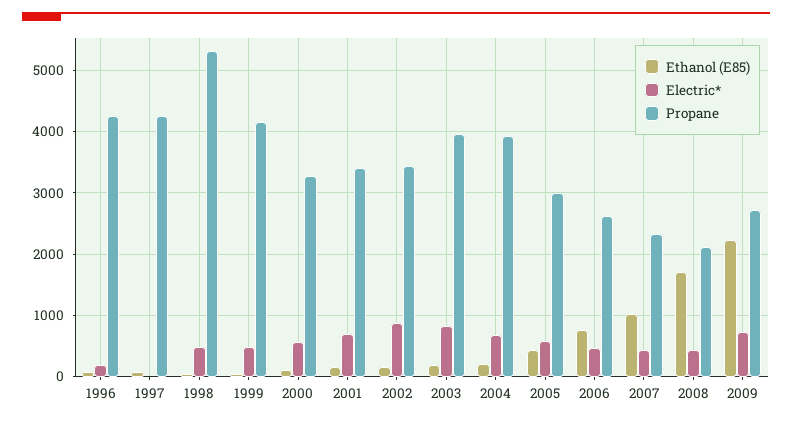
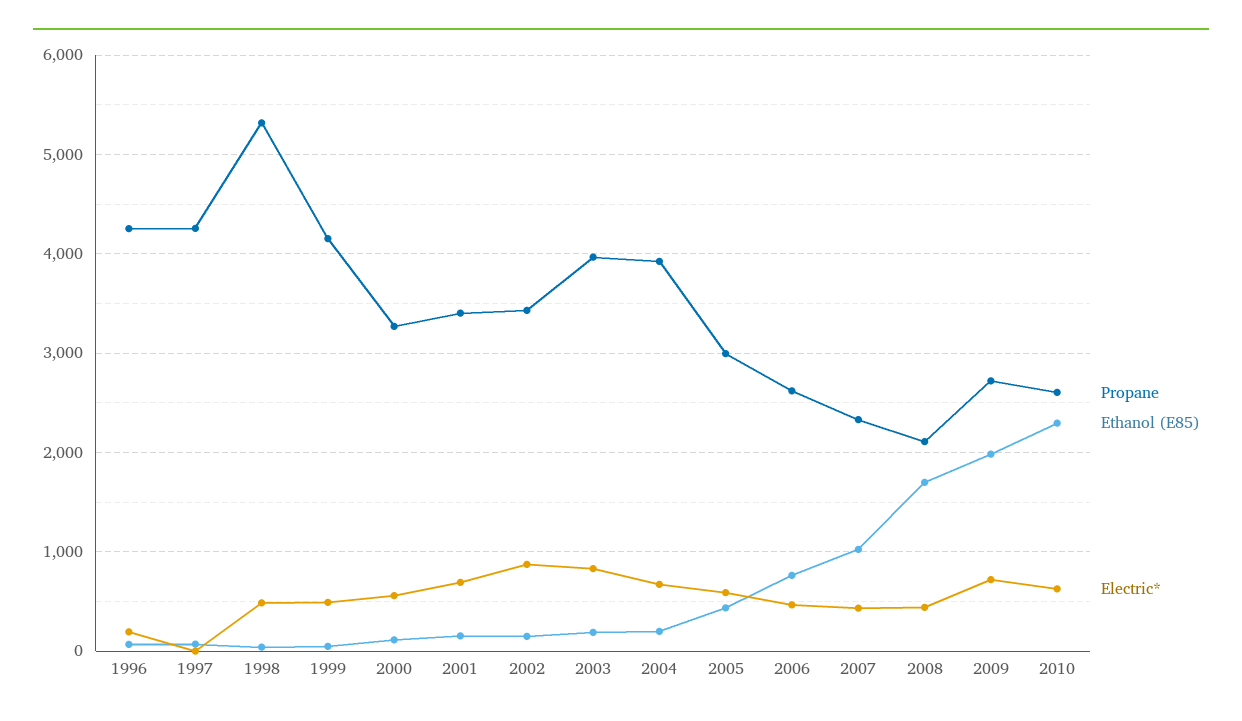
Ethanol (E85), 2009: 2200 -> 2000
Propane, 2010: none -> 2600
Ethanol (E85), 2010: none -> 2300
Electric*, 2010: none -> 600

